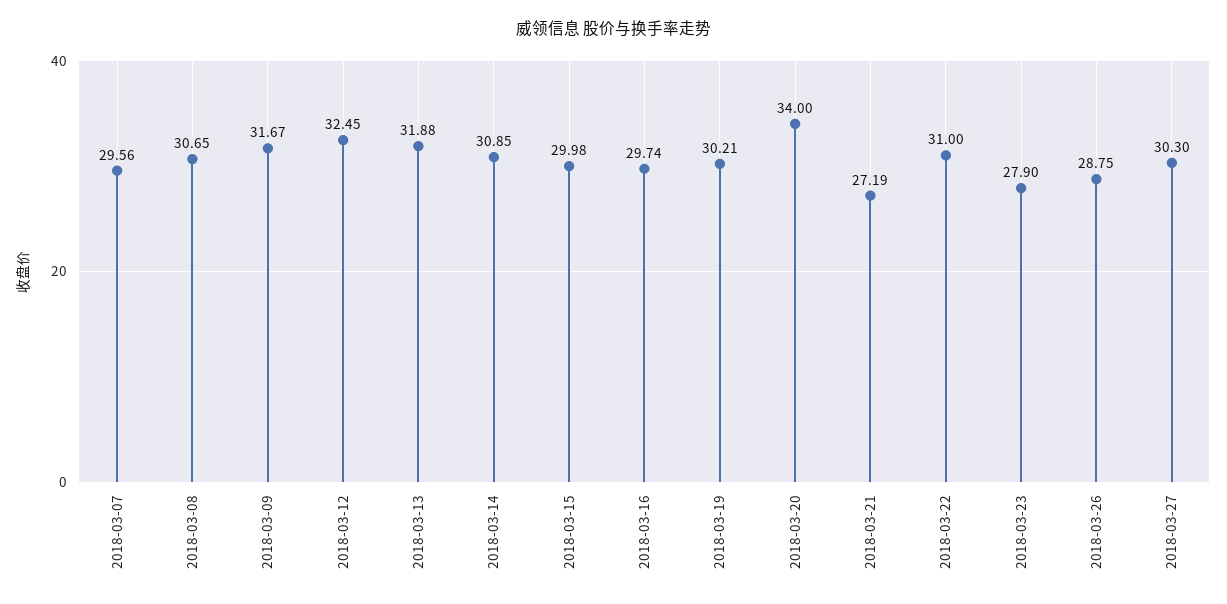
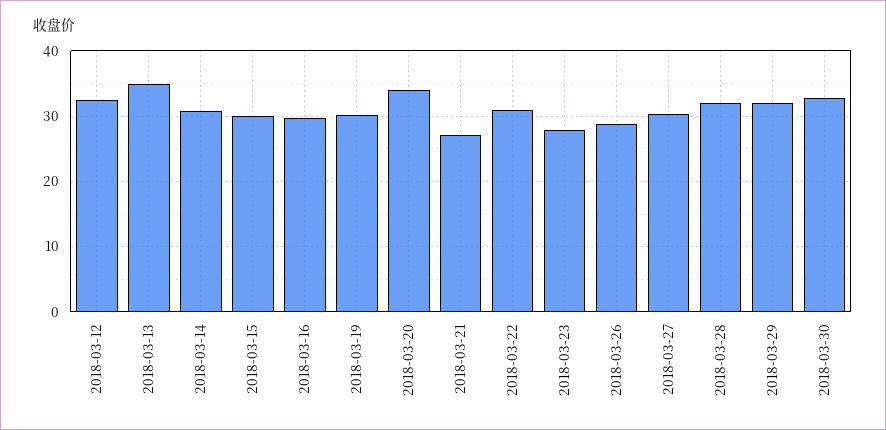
2018-03-07: 29.56 -> none
2018-03-08: 30.65 -> none
2018-03-09: 31.67 -> none
2018-03-13: 31.88 -> 35
2018-03-28: none -> 32
2018-03-29: none -> 32
2018-03-30: none -> 33

